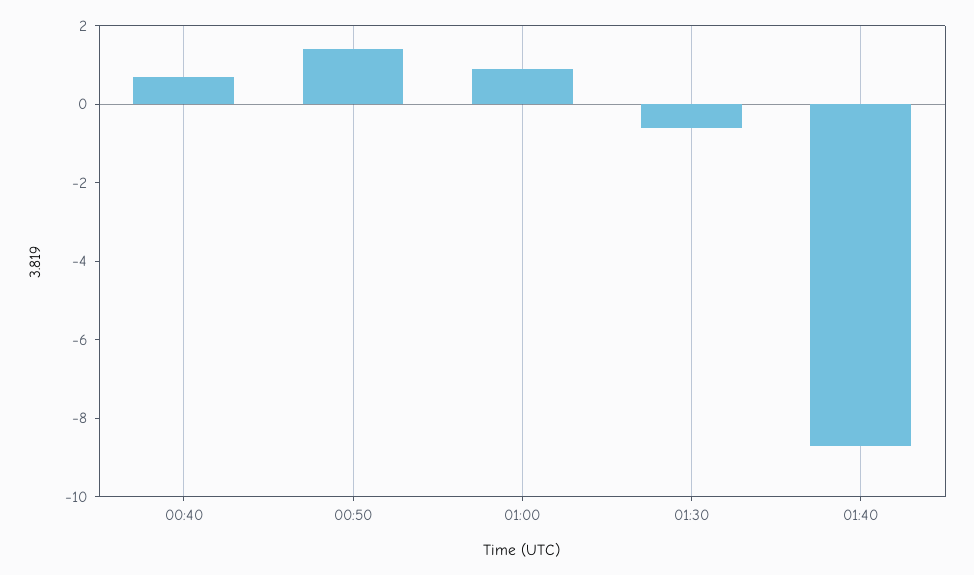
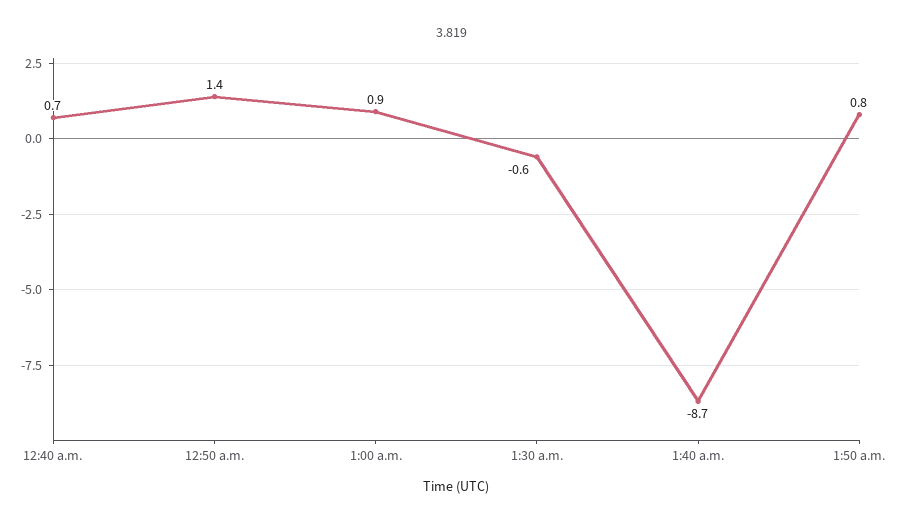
1:50 a.m.: none -> 0.8

